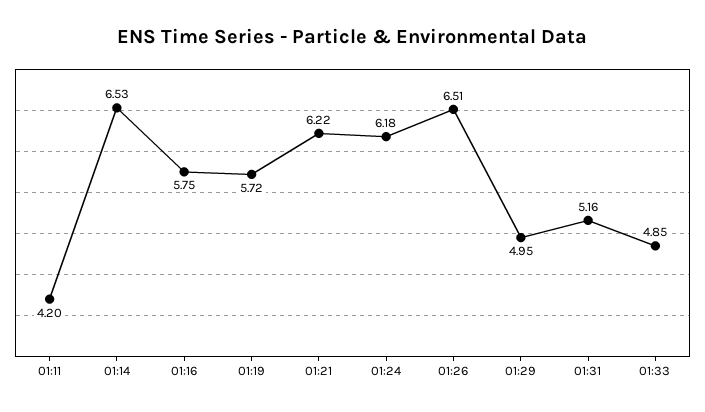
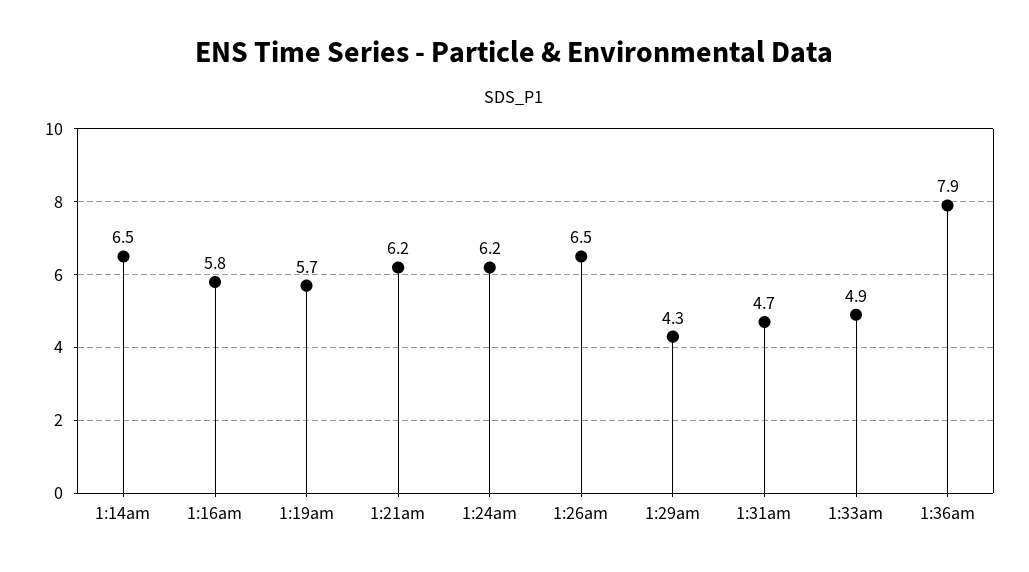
01:11: 4.2 -> none
01:29: 4.95 -> 4.3
01:31: 5.16 -> 4.7
1:36am: none -> 7.9

